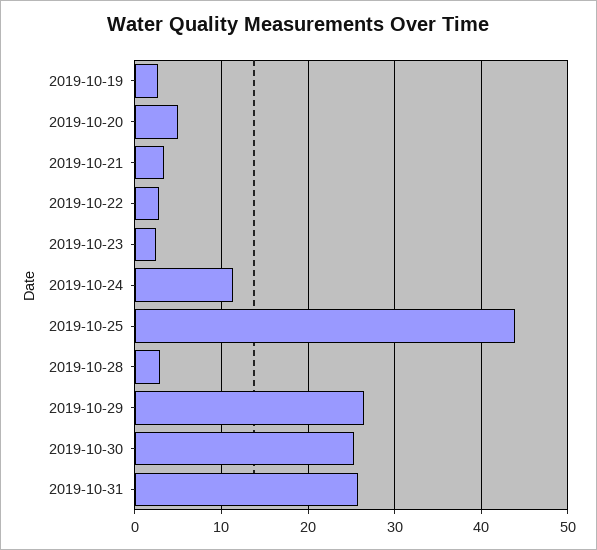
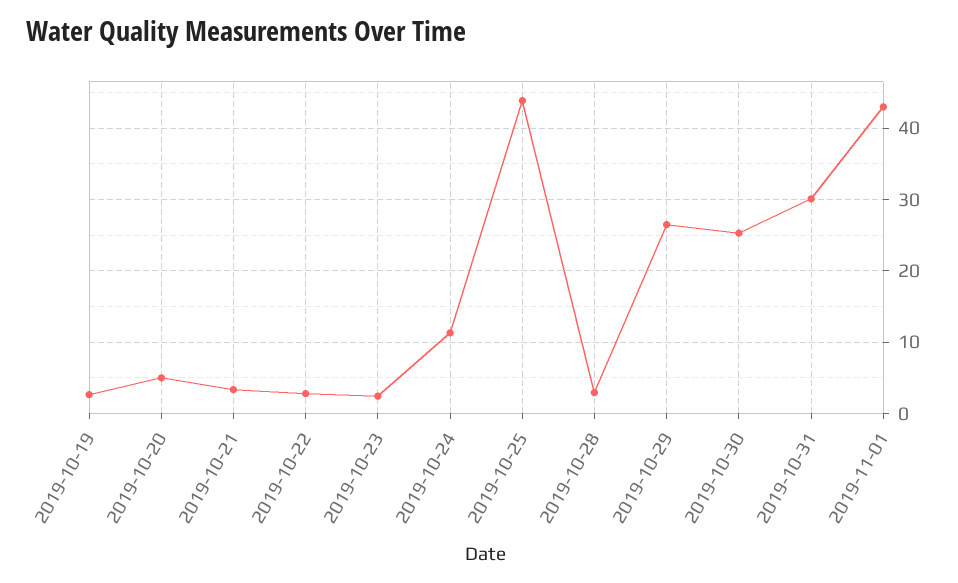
2019-10-31: 26 -> 30
2019-11-01: none -> 43

